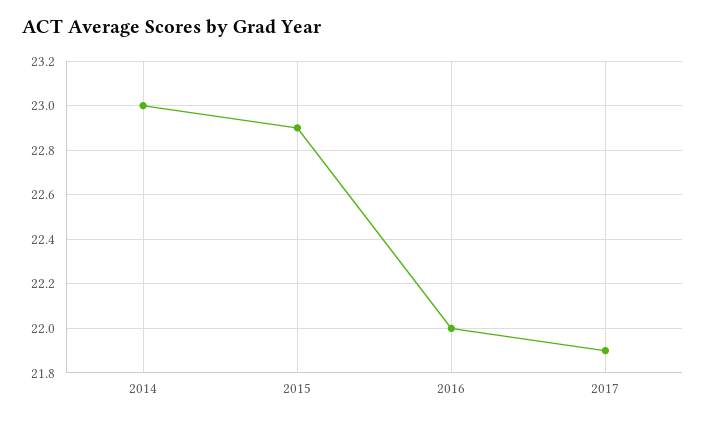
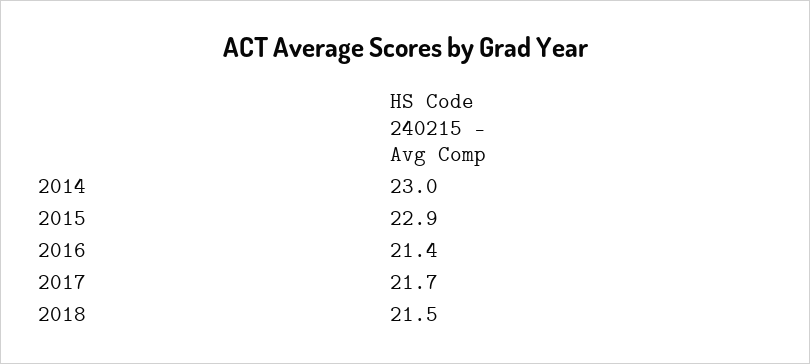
2016: 22 -> 21.4
2017: 21.9 -> 21.7
2018: none -> 21.5

